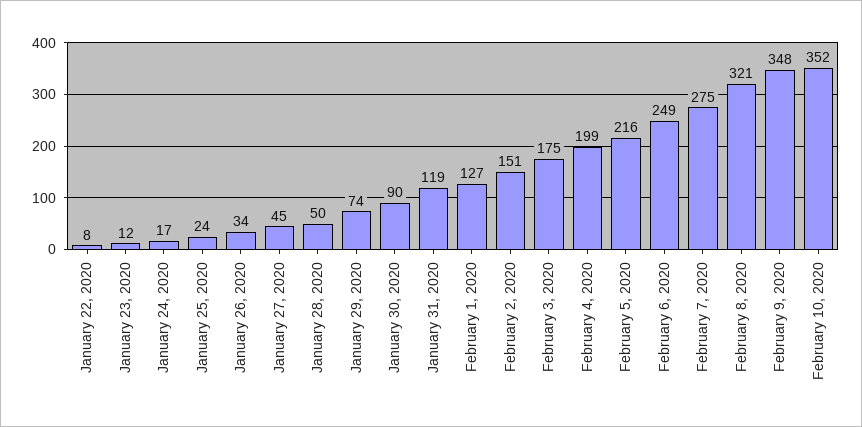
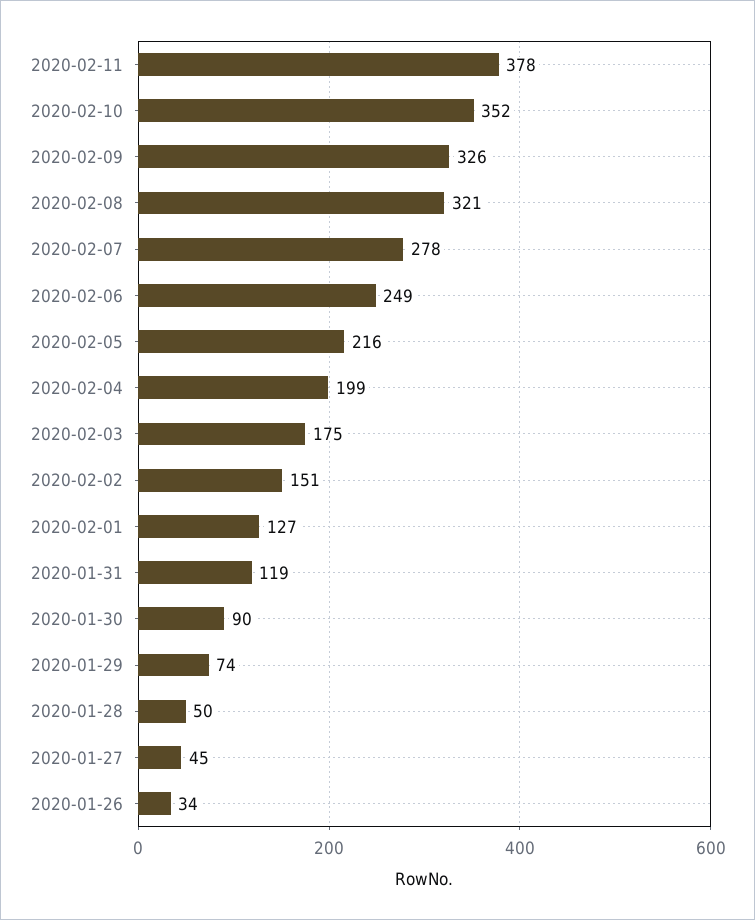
January 22, 2020: 8 -> none
January 23, 2020: 12 -> none
January 24, 2020: 17 -> none
January 25, 2020: 24 -> none
February 7, 2020: 275 -> 278
February 9, 2020: 348 -> 326
2020-02-11: none -> 378

